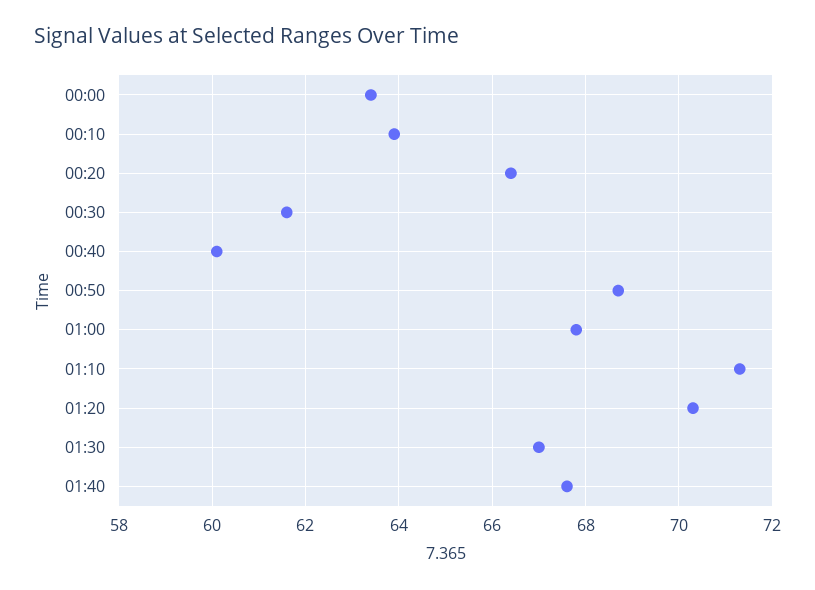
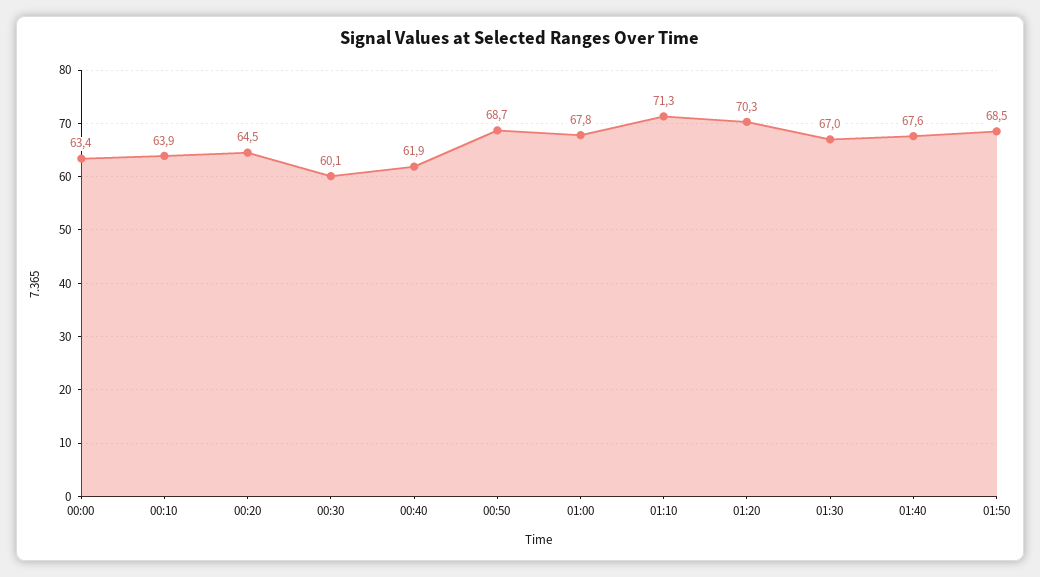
00:20: 66.5 -> 64.5
00:30: 61.5 -> 60.1
00:40: 60 -> 61.9
01:50: none -> 68.5

